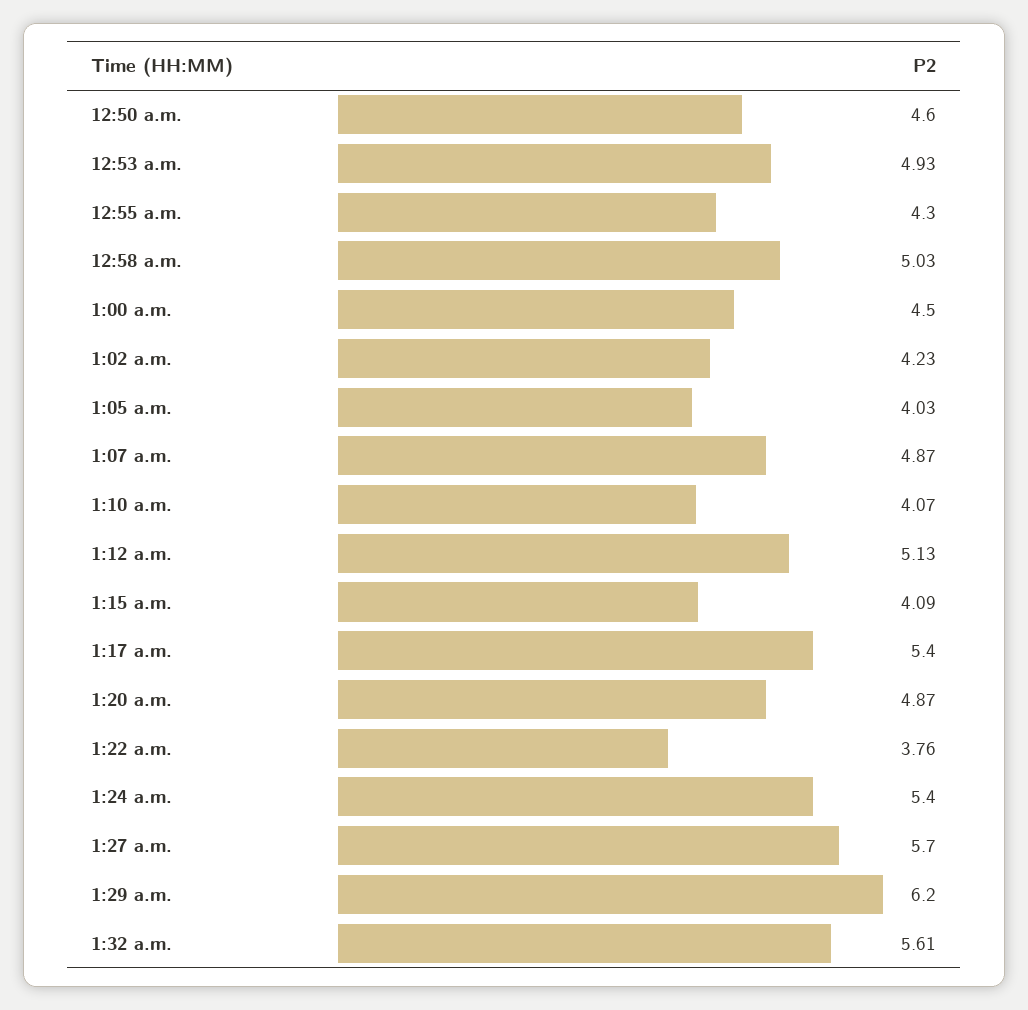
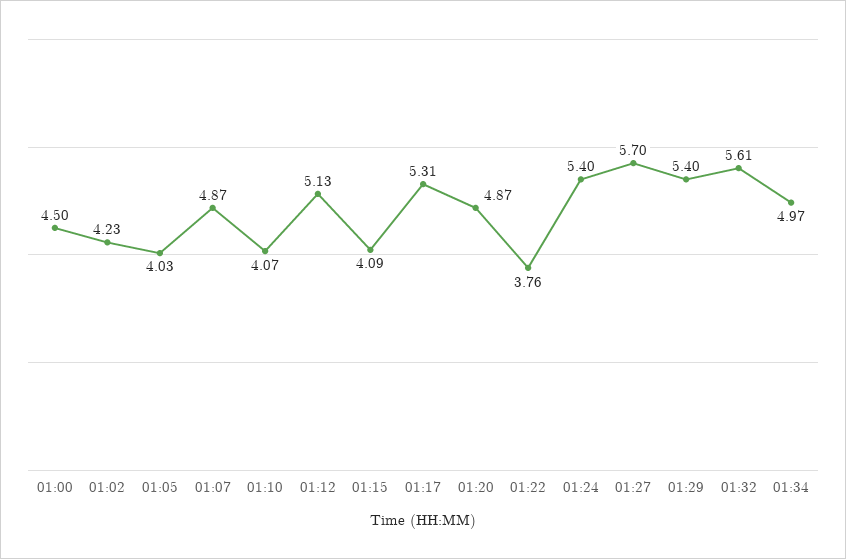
12:50 a.m.: 4.6 -> none
12:53 a.m.: 4.93 -> none
12:55 a.m.: 4.3 -> none
12:58 a.m.: 5.03 -> none
1:17 a.m.: 5.4 -> 5.31
1:29 a.m.: 6.2 -> 5.4
01:34: none -> 4.97

